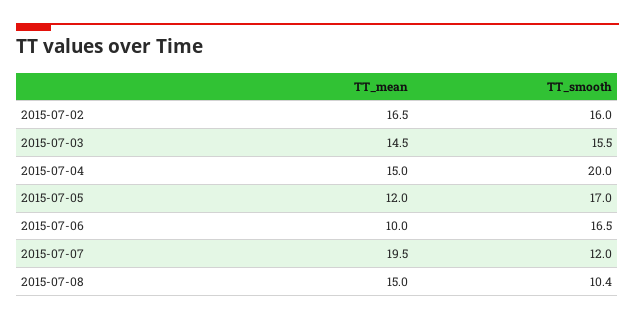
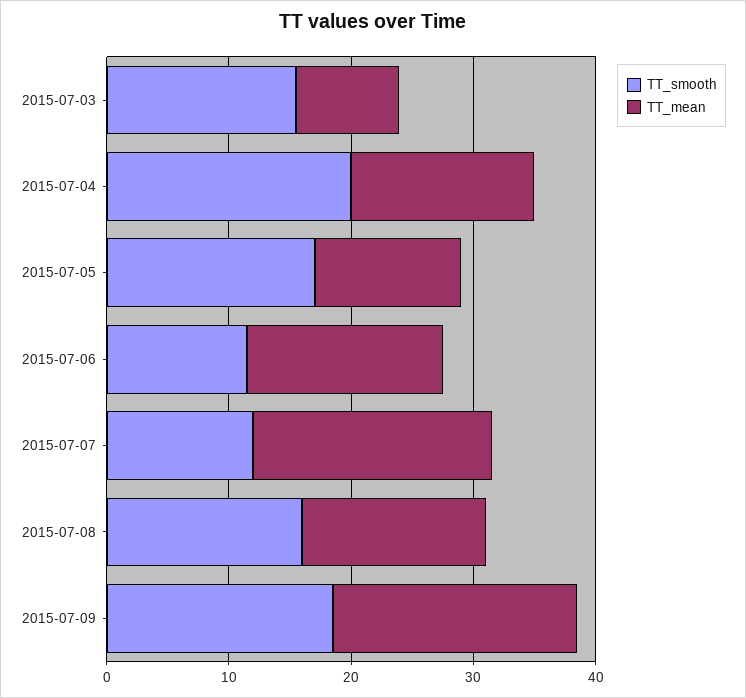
TT_mean, 2015-07-02: 16.5 -> none
TT_smooth, 2015-07-02: 16 -> none
TT_mean, 2015-07-03: 14.5 -> 8
TT_mean, 2015-07-06: 10 -> 16
TT_smooth, 2015-07-06: 16.5 -> 12
TT_smooth, 2015-07-08: 10.4 -> 16
TT_smooth, 2015-07-09: none -> 18
TT_mean, 2015-07-09: none -> 20

